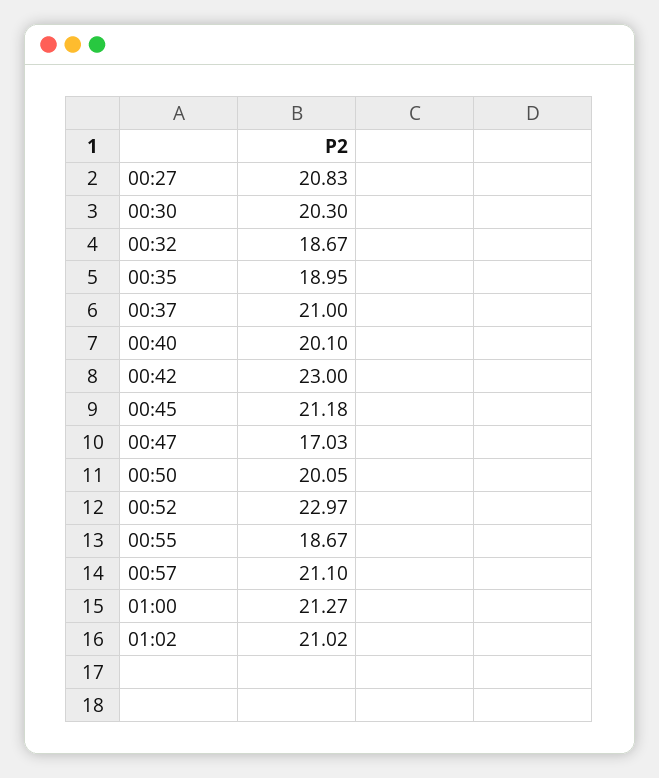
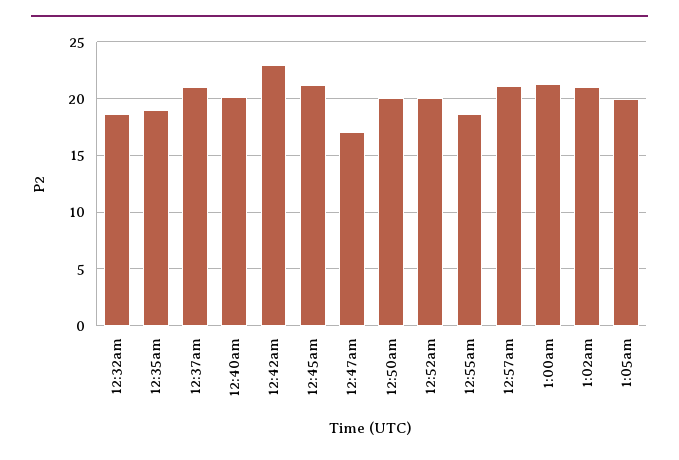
00:27: 20.83 -> none
00:30: 20.3 -> none
00:52: 22.97 -> 20
1:05am: none -> 20

